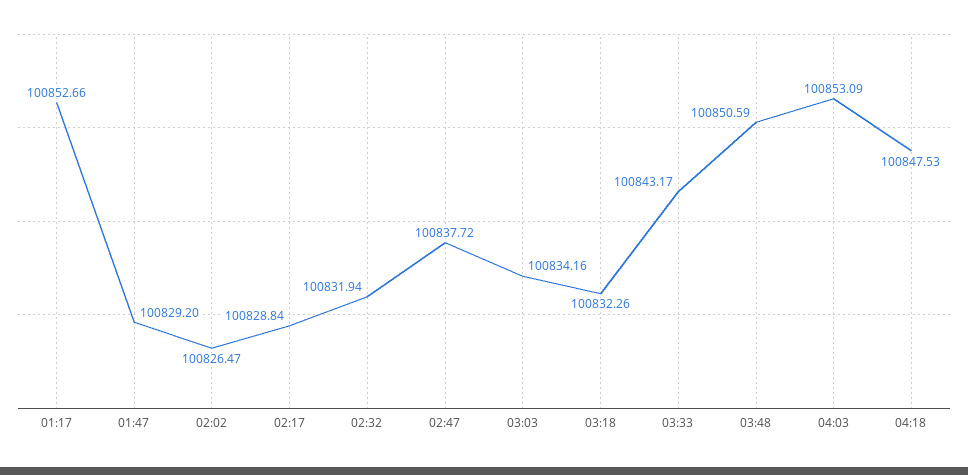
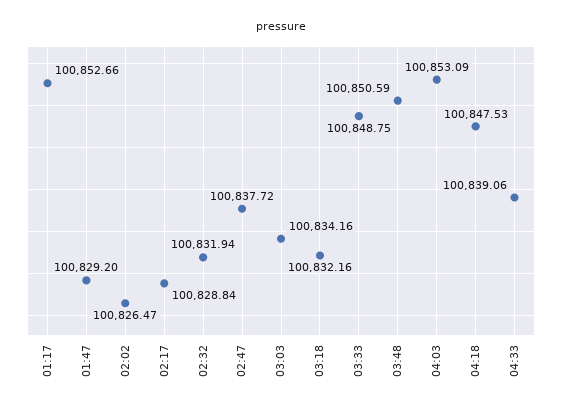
03:18: 100832.26 -> 100832.16
03:33: 100843.17 -> 100848.75
04:33: none -> 100839.06

